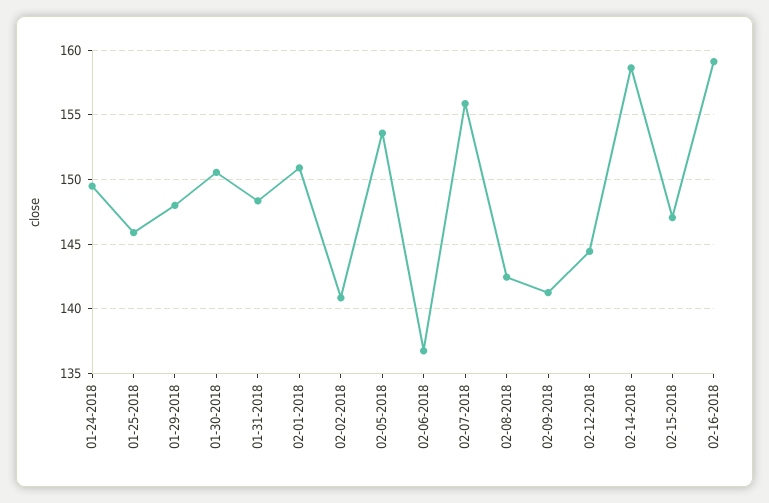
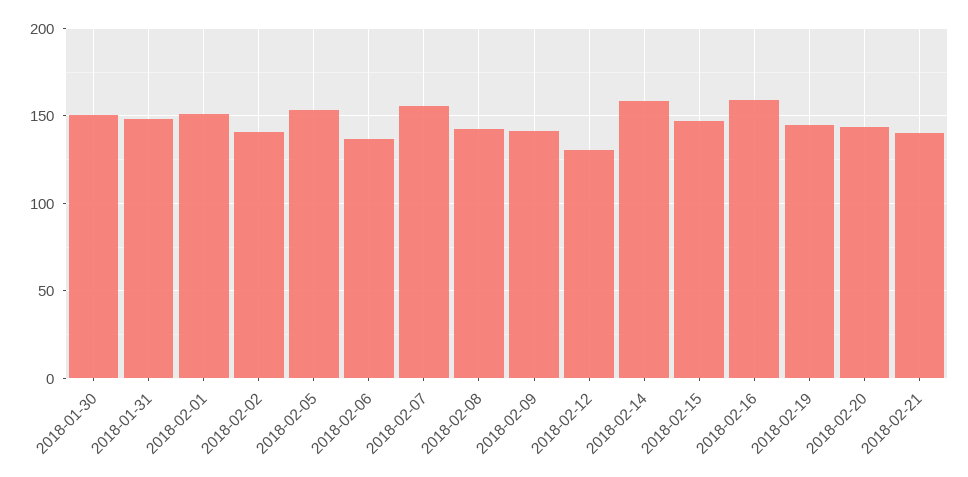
01-24-2018: 149.5 -> none
01-25-2018: 146 -> none
01-29-2018: 148 -> none
02-12-2018: 144.5 -> 130
2018-02-19: none -> 145
2018-02-20: none -> 145
2018-02-21: none -> 140

